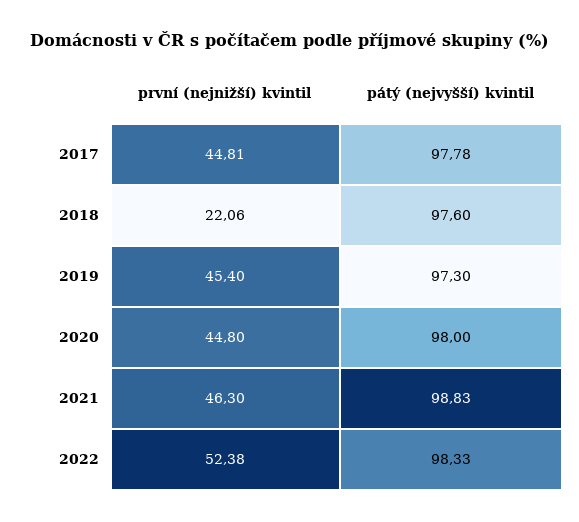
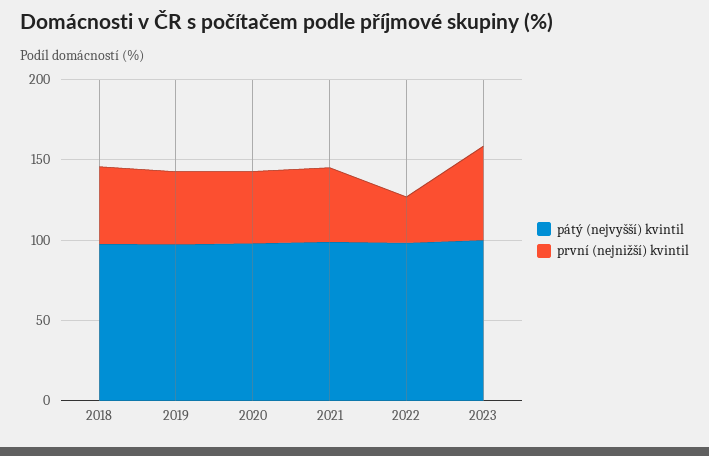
první (nejnižší) kvintil, 2017: 44.81 -> none
pátý (nejvyšší) kvintil, 2017: 97.78 -> none
první (nejnižší) kvintil, 2018: 22.06 -> 50
první (nejnižší) kvintil, 2022: 52.38 -> 30
pátý (nejvyšší) kvintil, 2023: none -> 100
první (nejnižší) kvintil, 2023: none -> 60

